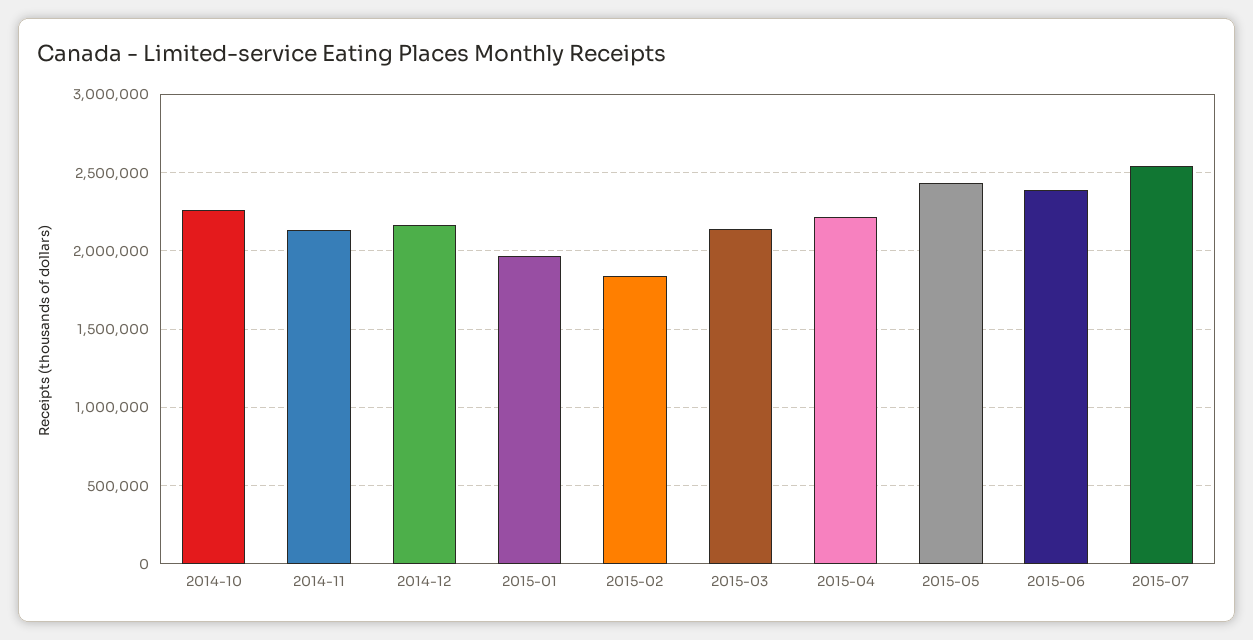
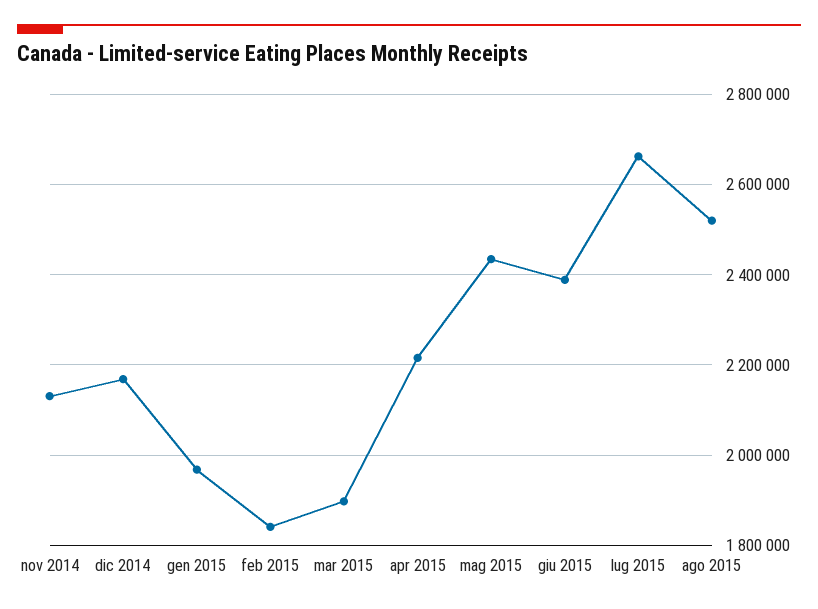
2014-10: 2250000 -> none
2015-03: 2150000 -> 1900000
2015-07: 2550000 -> 2660000
ago 2015: none -> 2520000

